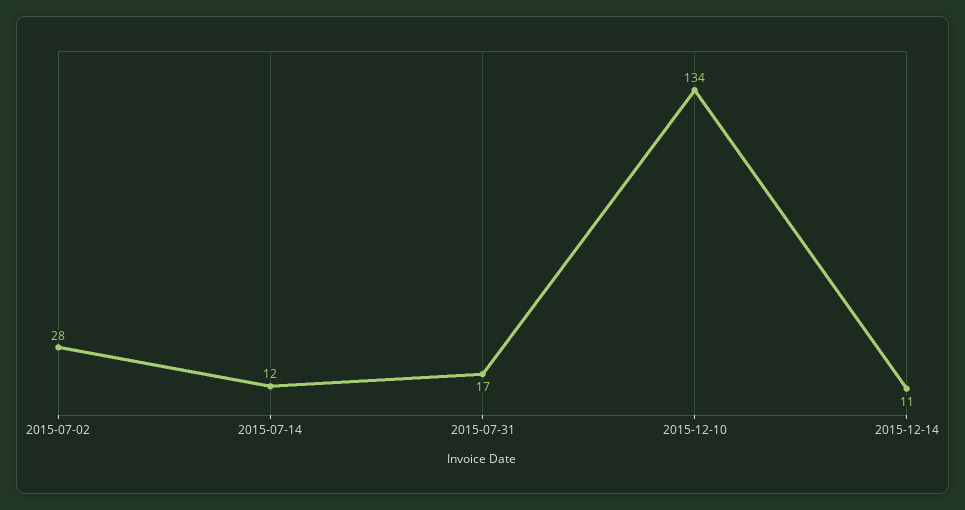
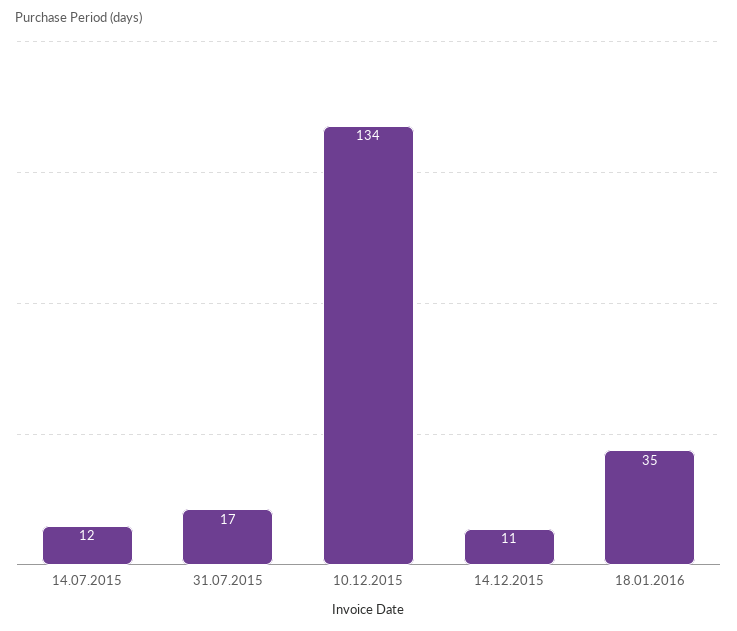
2015-07-02: 28 -> none
18.01.2016: none -> 35

